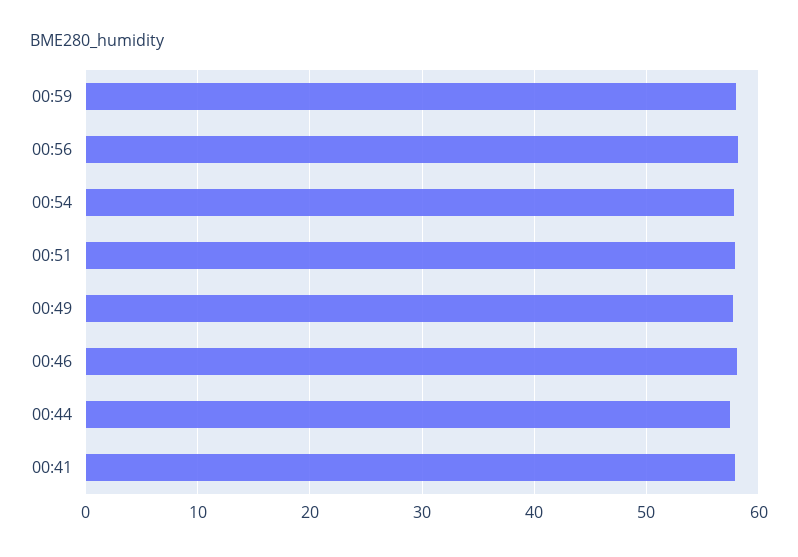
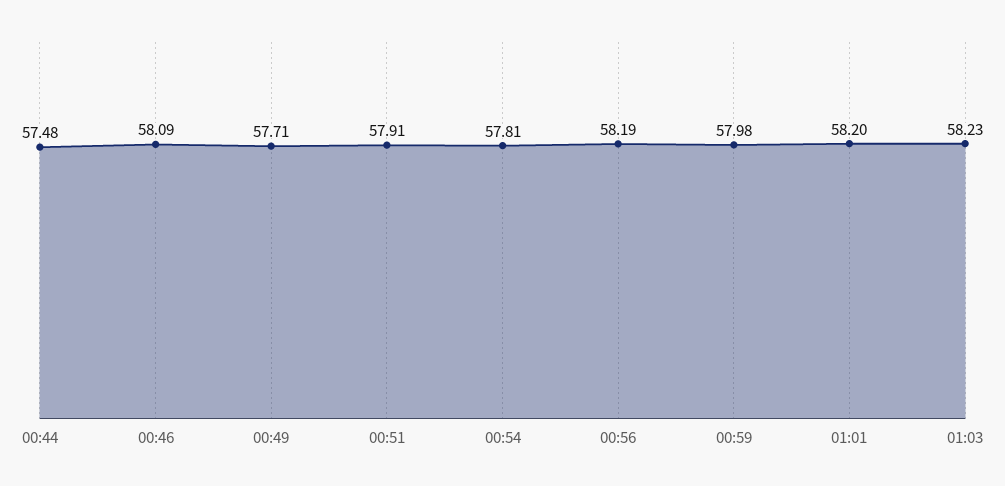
00:41: 58 -> none
01:01: none -> 58.2
01:03: none -> 58.23

